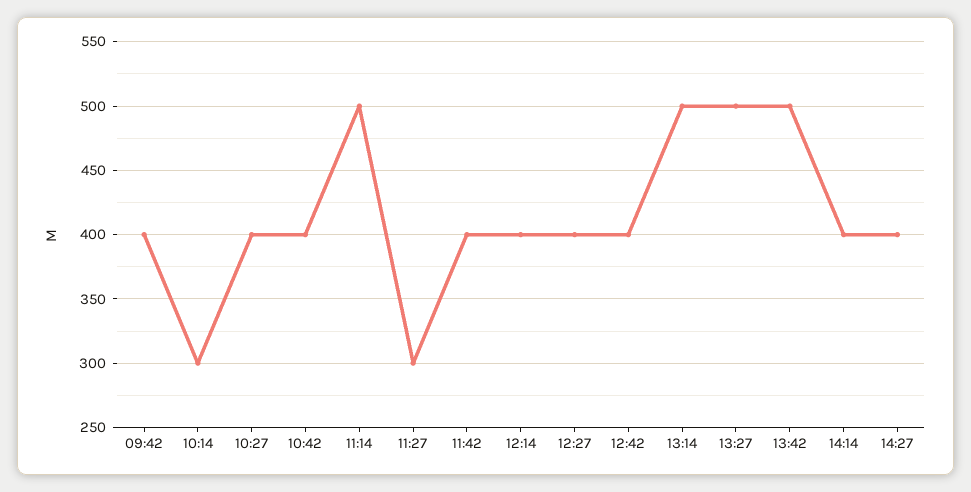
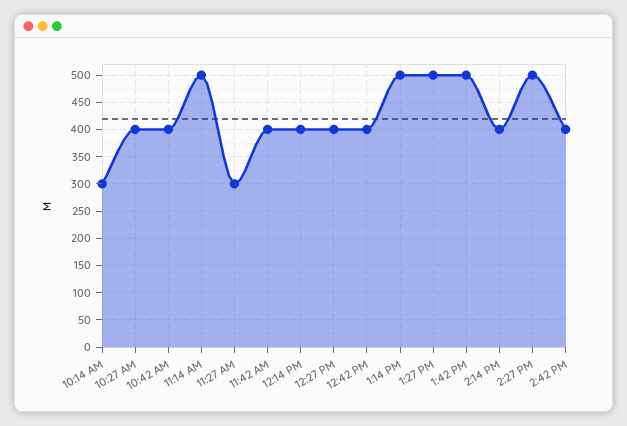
09:42: 400 -> none
14:27: 400 -> 500
2:42 PM: none -> 400

